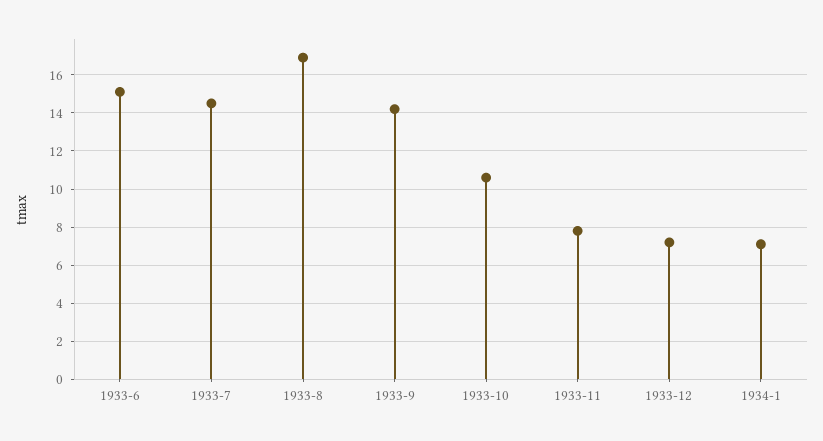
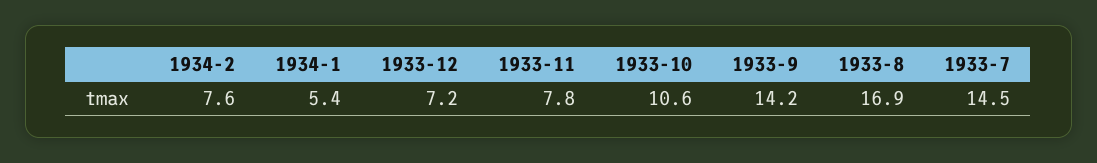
1933-6: 15 -> none
1934-1: 7 -> 5.4
1934-2: none -> 7.6

